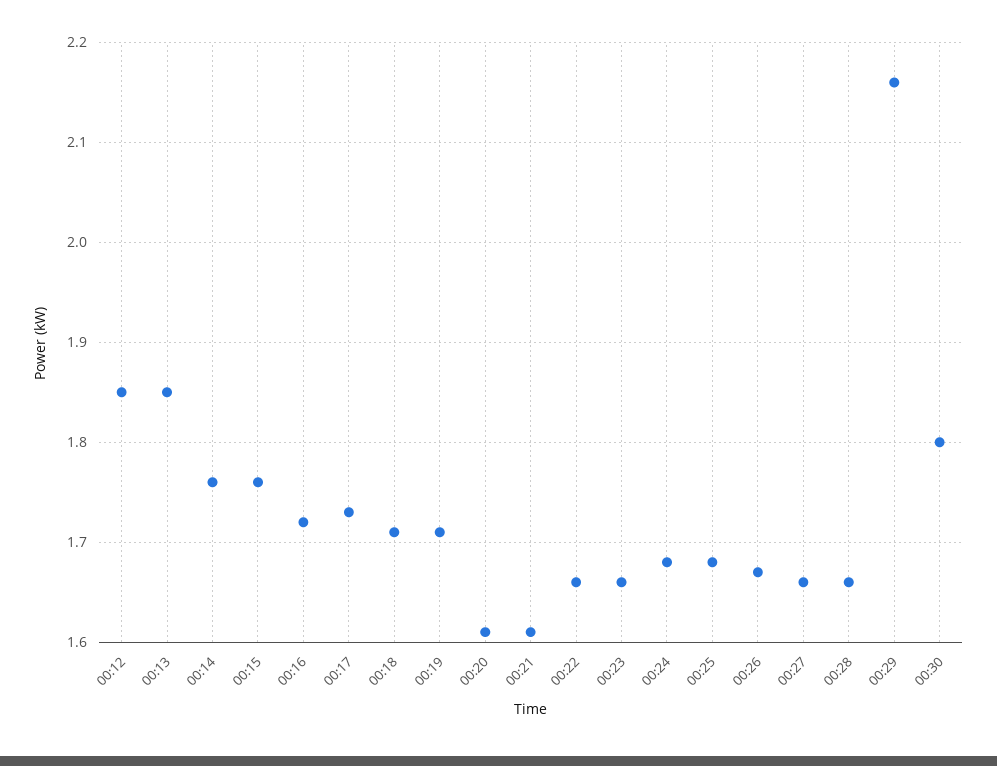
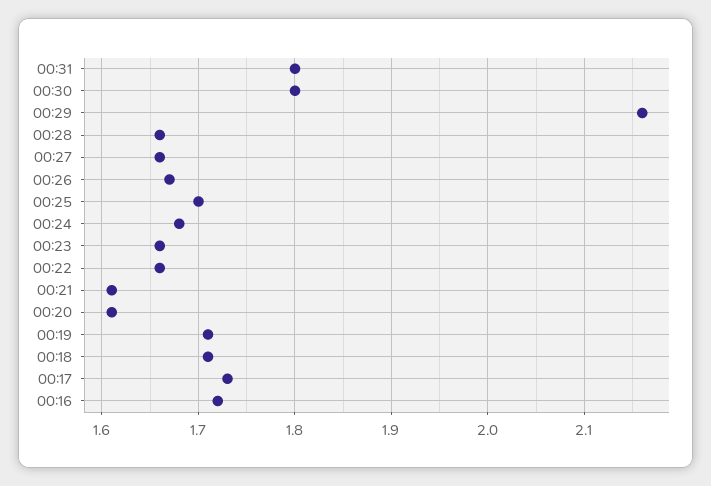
00:12: 1.85 -> none
00:13: 1.85 -> none
00:14: 1.76 -> none
00:15: 1.76 -> none
00:25: 1.68 -> 1.7
00:31: none -> 1.8

